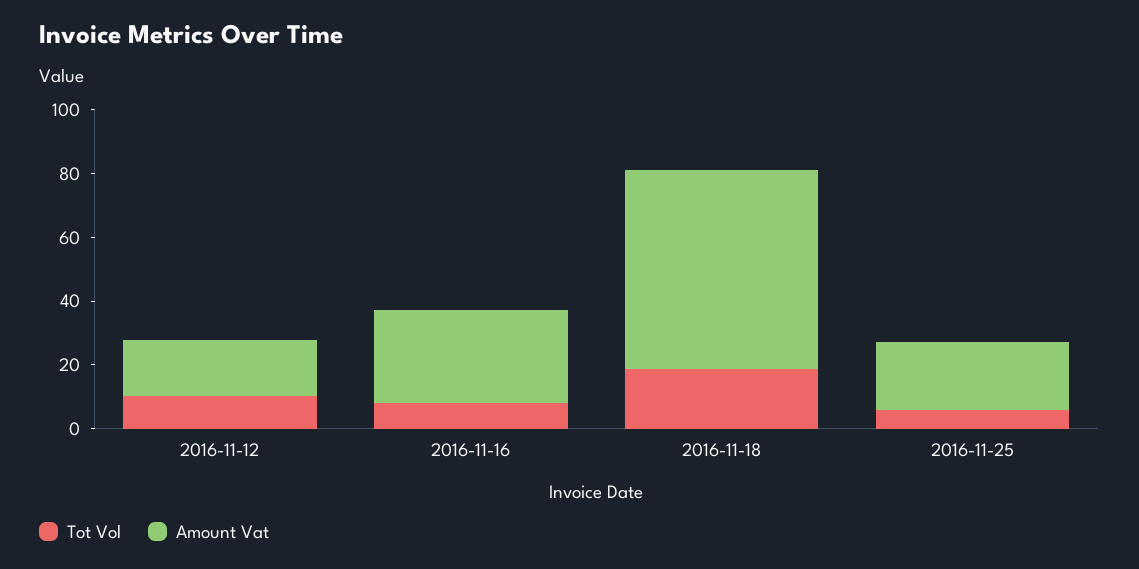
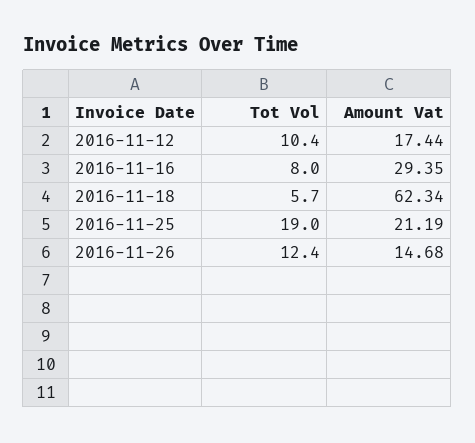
Tot Vol, 2016-11-18: 20 -> 5.7
Tot Vol, 2016-11-25: 5 -> 19
Tot Vol, 2016-11-26: none -> 12.4
Amount Vat, 2016-11-26: none -> 14.68

